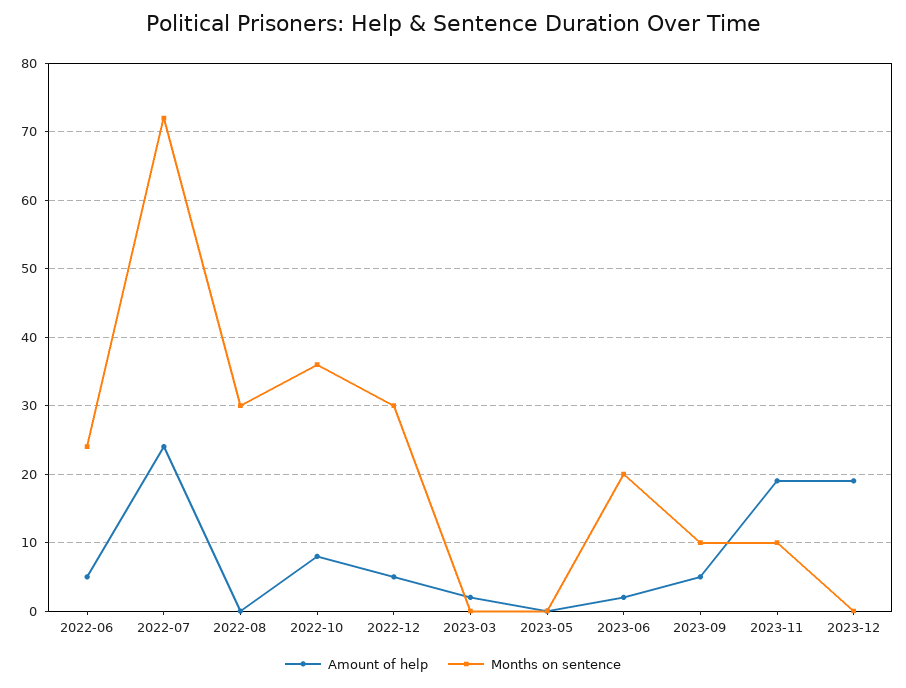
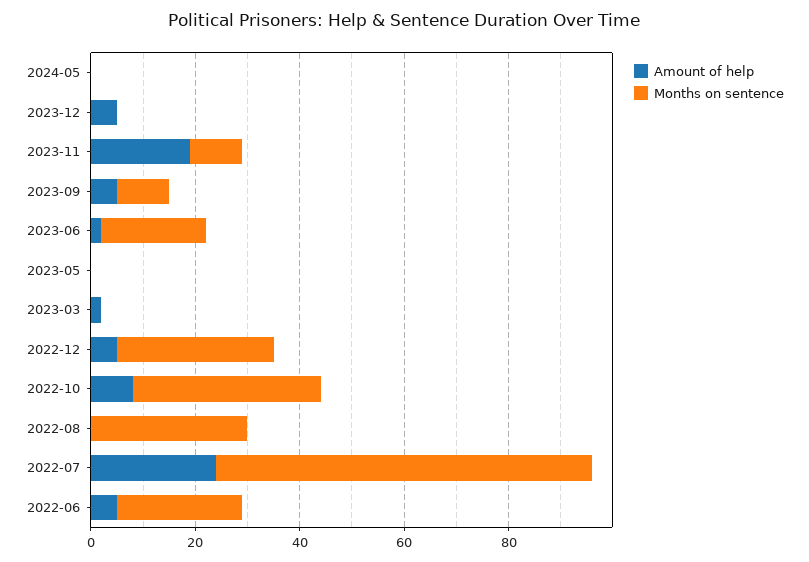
Amount of help, 2023-12: 19 -> 5
Amount of help, 2024-05: none -> 0
Months on sentence, 2024-05: none -> 0

